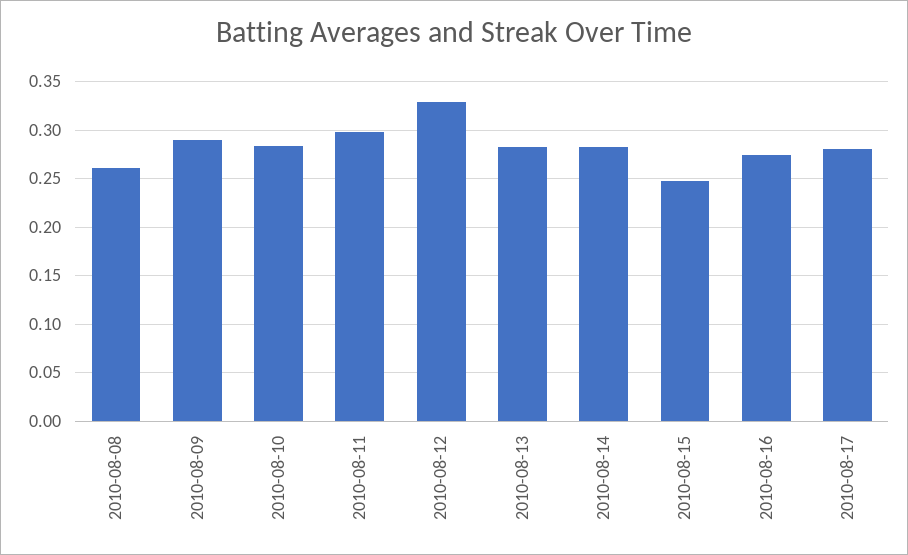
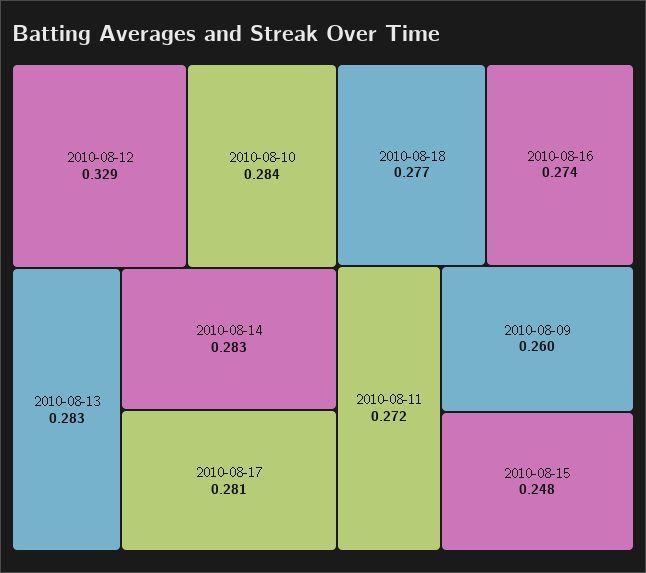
2010-08-08: 0.26 -> none
2010-08-09: 0.29 -> 0.26
2010-08-11: 0.3 -> 0.272
2010-08-18: none -> 0.277

